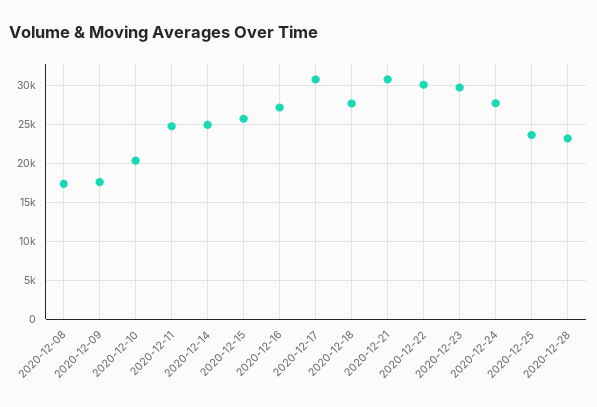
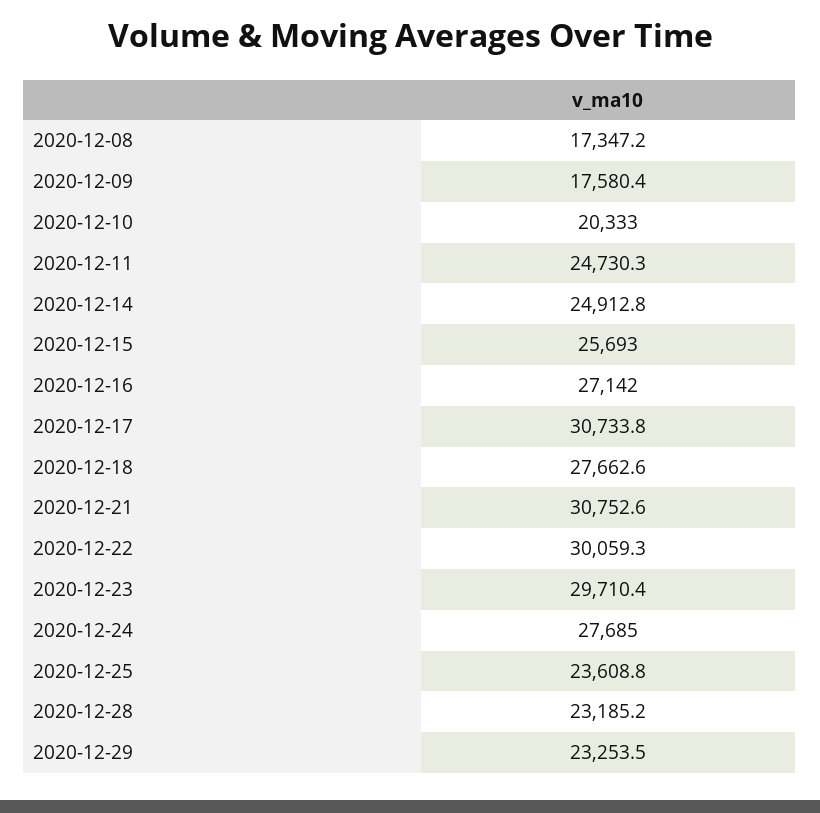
2020-12-29: none -> 23253.5

